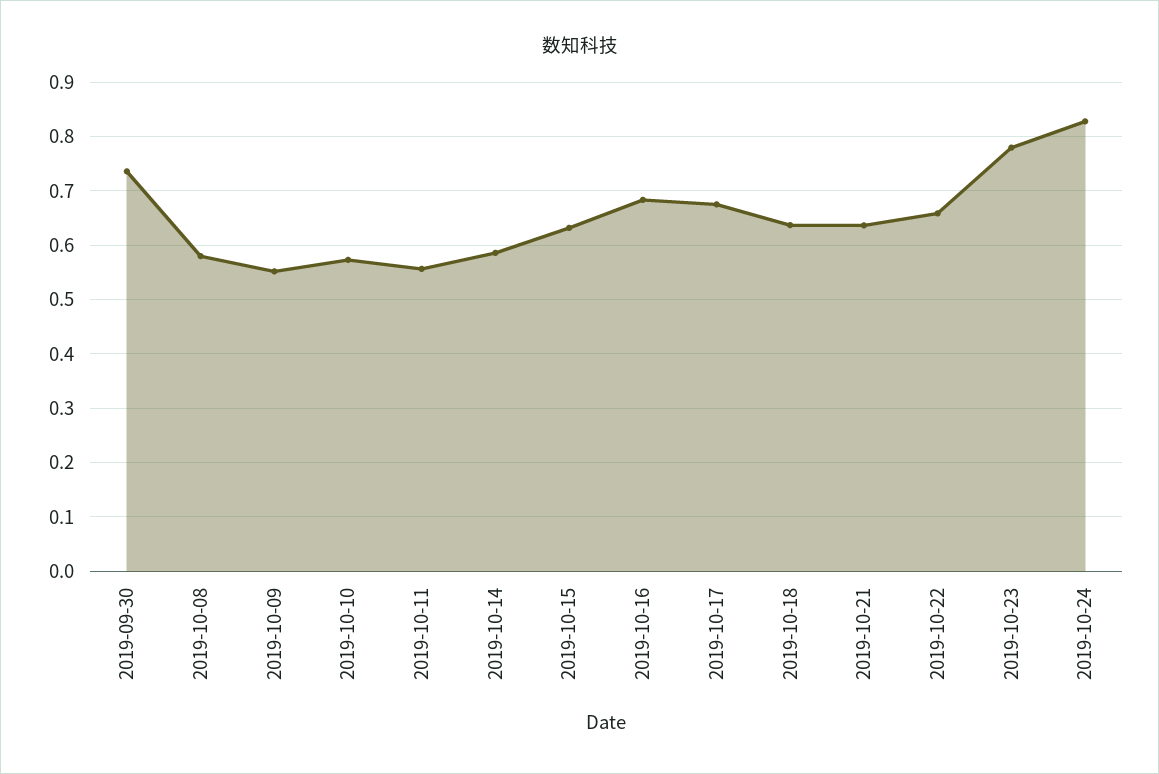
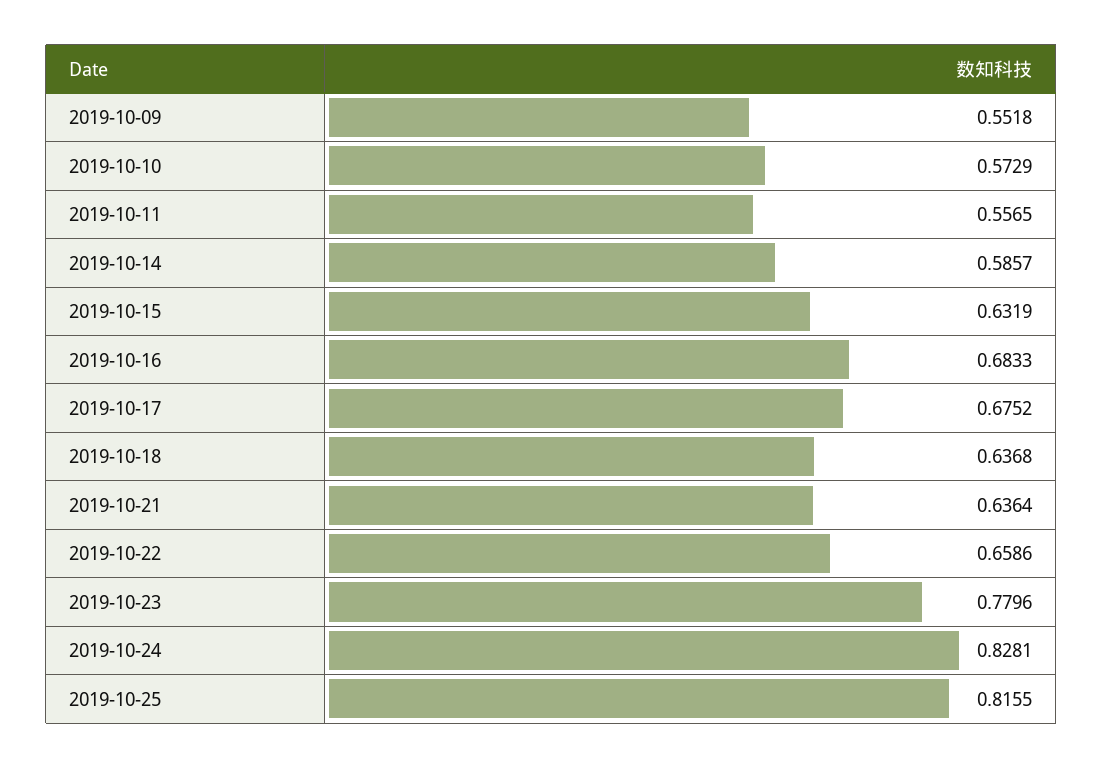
2019-09-30: 0.74 -> none
2019-10-08: 0.58 -> none
2019-10-25: none -> 0.8155

